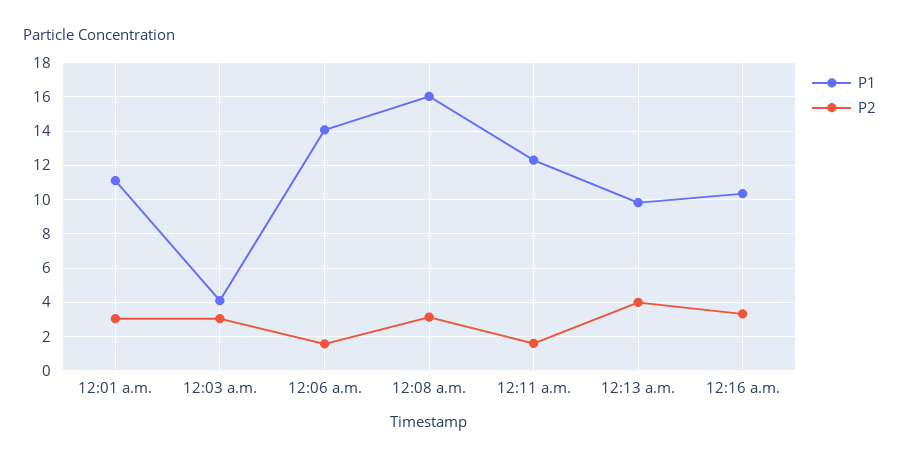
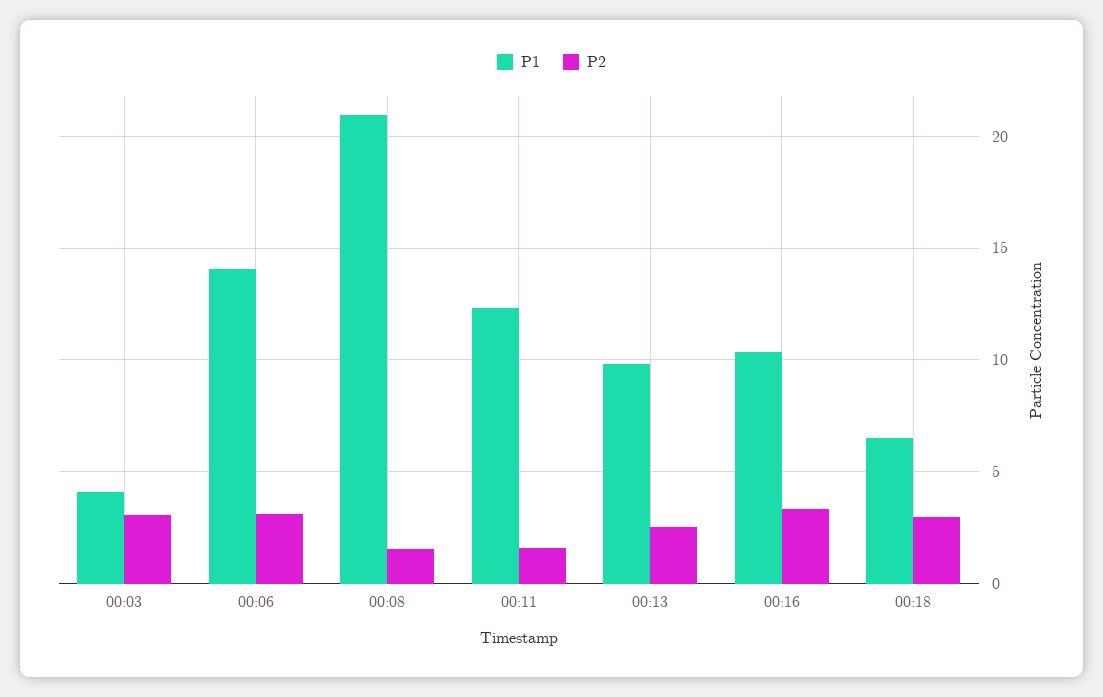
P1, 12:01 a.m.: 11 -> none
P2, 12:01 a.m.: 3 -> none
P2, 12:06 a.m.: 1.5 -> 3
P1, 12:08 a.m.: 16 -> 21
P2, 12:08 a.m.: 3 -> 1.5
P2, 12:13 a.m.: 4 -> 2.5
P1, 00:18: none -> 6.5
P2, 00:18: none -> 3

